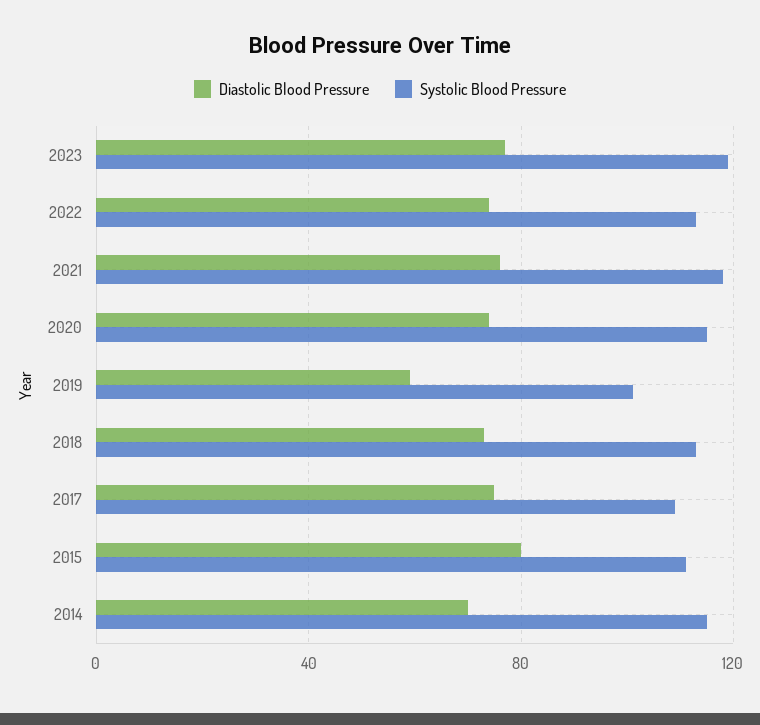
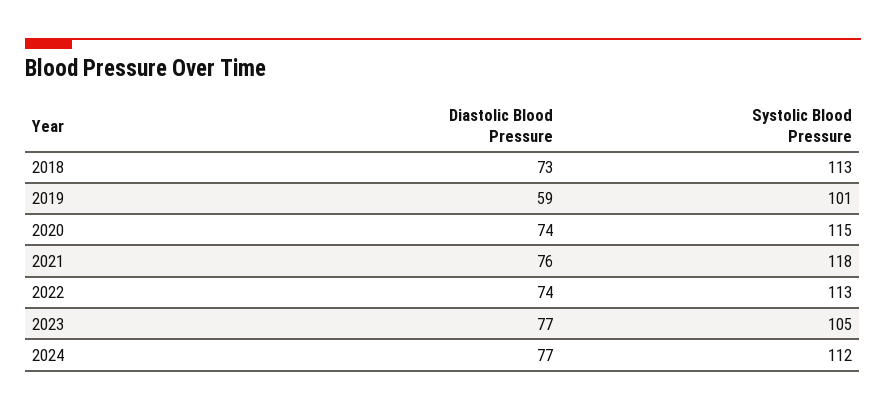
Systolic Blood Pressure, 2023: 120 -> 105
Diastolic Blood Pressure, 2017: 75 -> none
Systolic Blood Pressure, 2017: 110 -> none
Diastolic Blood Pressure, 2015: 80 -> none
Systolic Blood Pressure, 2015: 110 -> none
Diastolic Blood Pressure, 2014: 70 -> none
Systolic Blood Pressure, 2014: 115 -> none
Diastolic Blood Pressure, 2024: none -> 77
Systolic Blood Pressure, 2024: none -> 112

